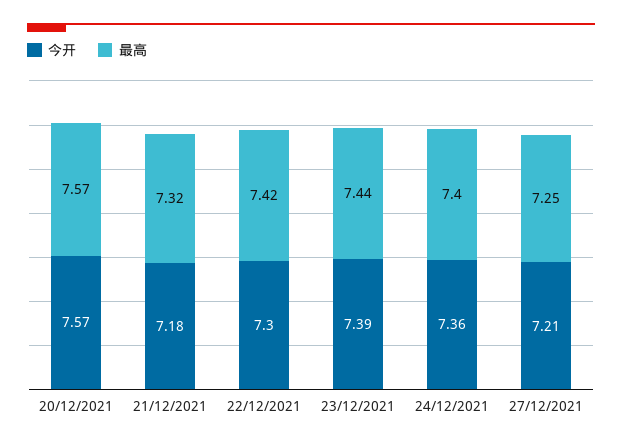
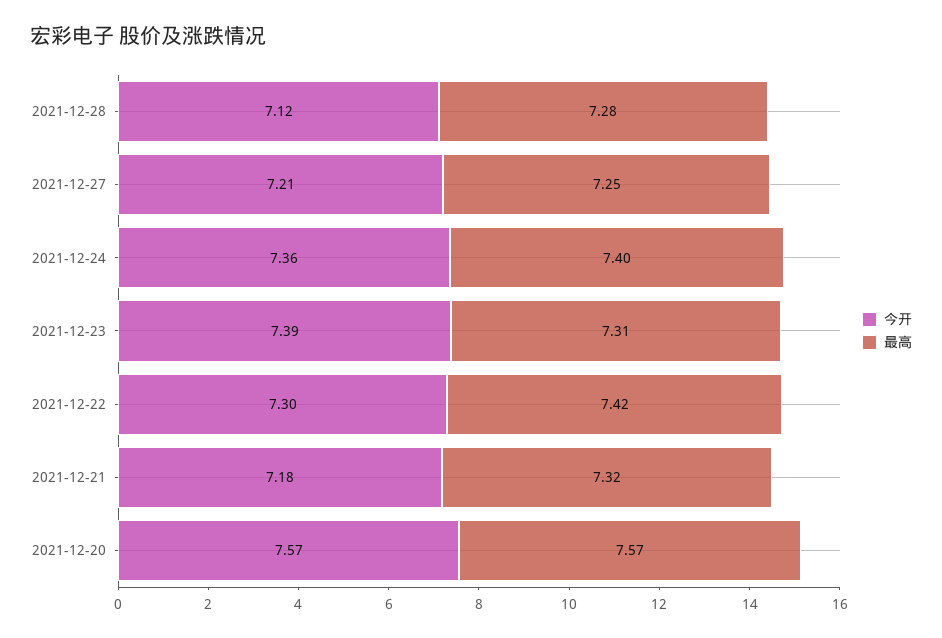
最高, 23/12/2021: 7.44 -> 7.31
今开, 2021-12-28: none -> 7.12
最高, 2021-12-28: none -> 7.28

